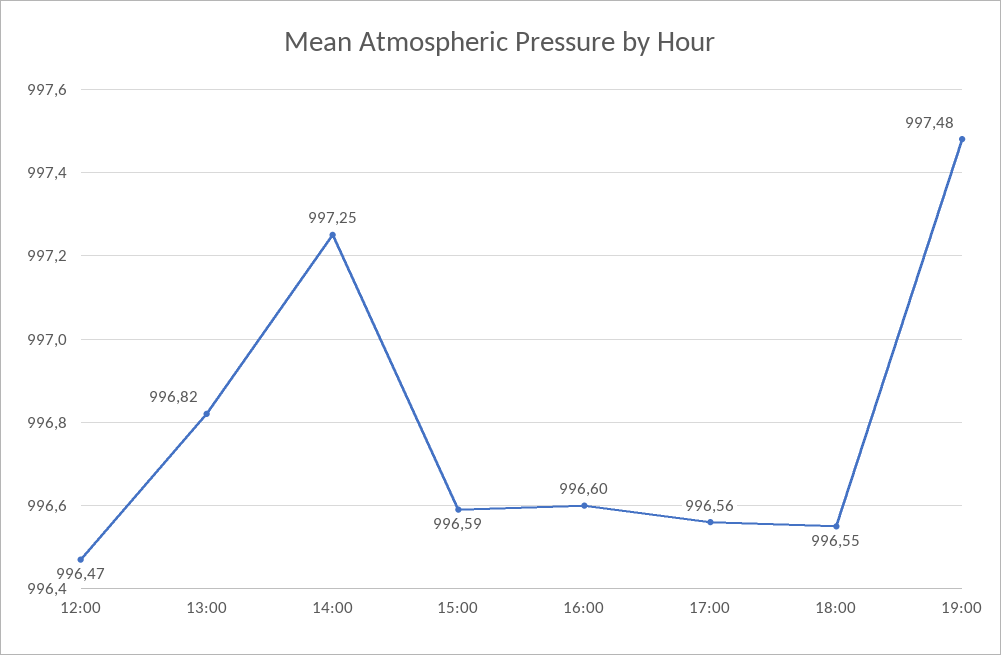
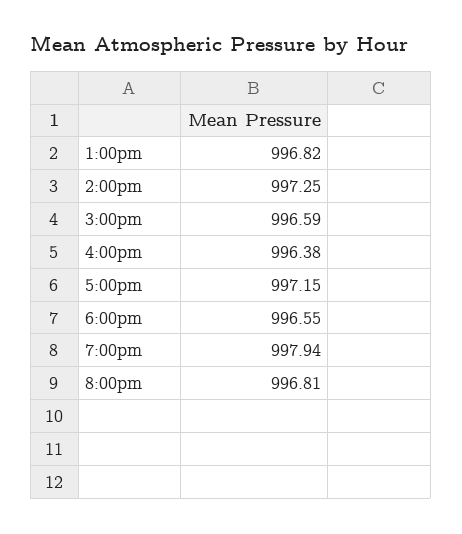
12:00: 996.47 -> none
16:00: 996.6 -> 996.38
17:00: 996.56 -> 997.15
19:00: 997.48 -> 997.94
8:00pm: none -> 996.81

